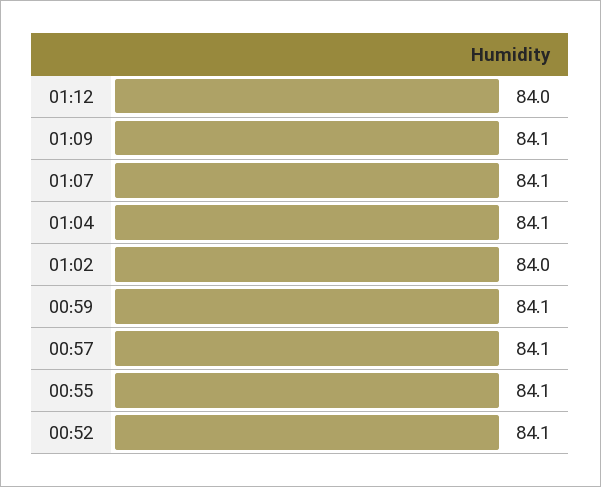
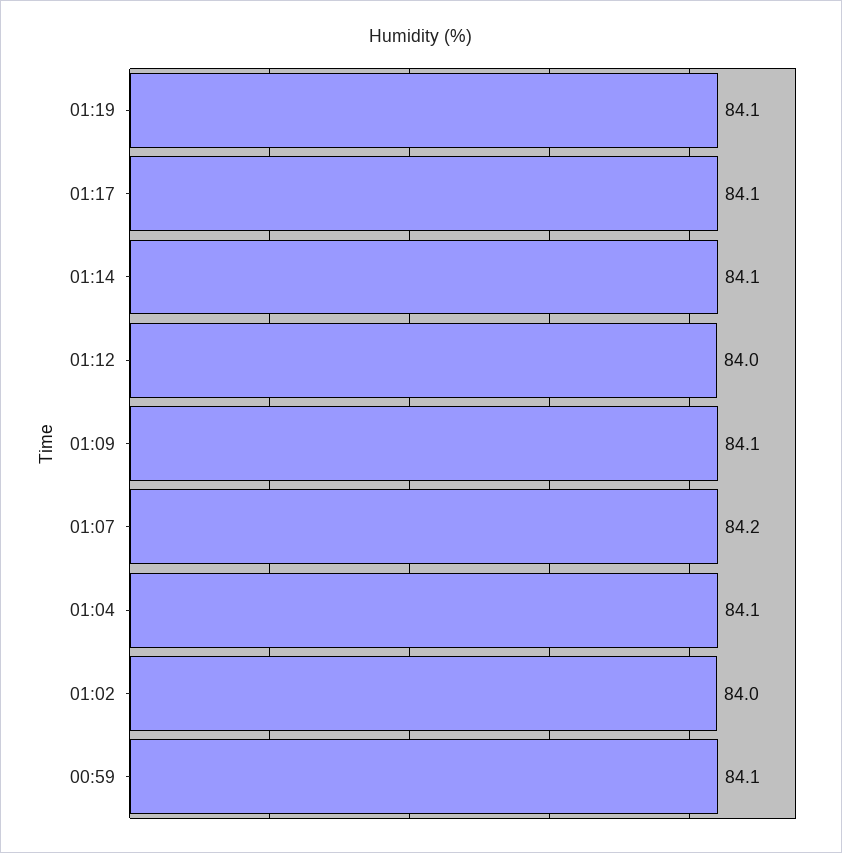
01:07: 84.1 -> 84.2
00:57: 84.1 -> none
00:55: 84.1 -> none
00:52: 84.1 -> none
01:19: none -> 84.1
01:17: none -> 84.1
01:14: none -> 84.1

